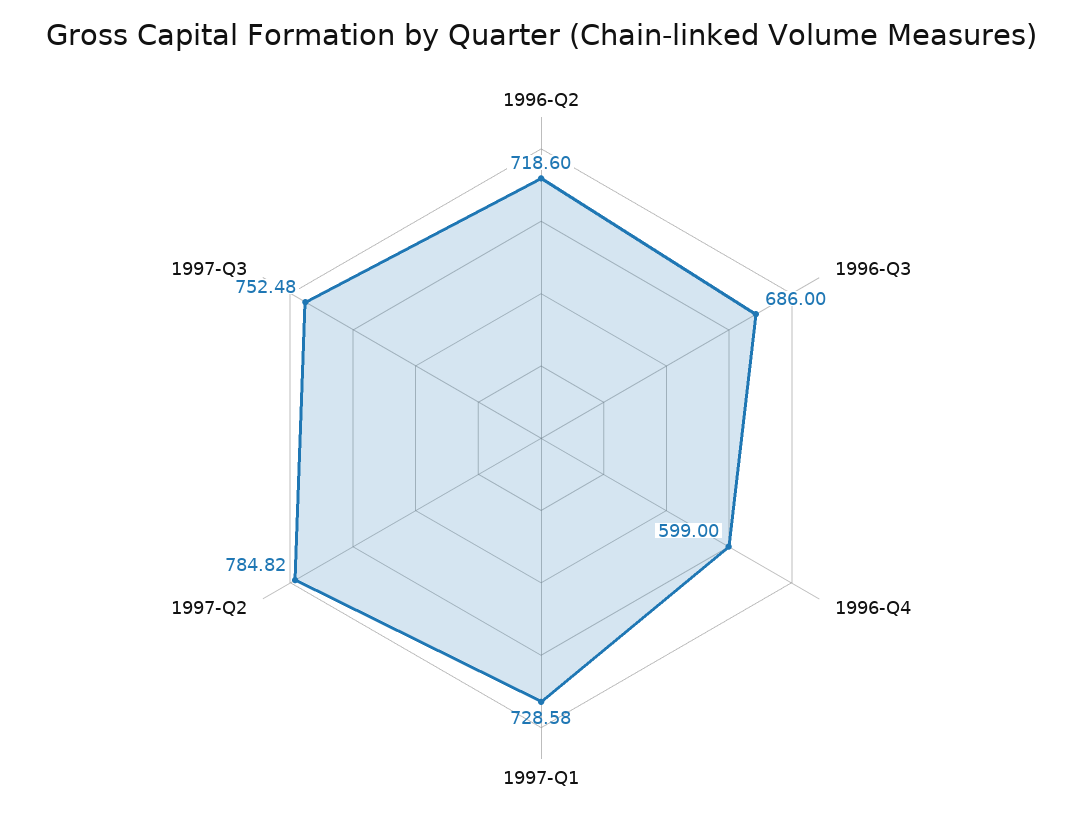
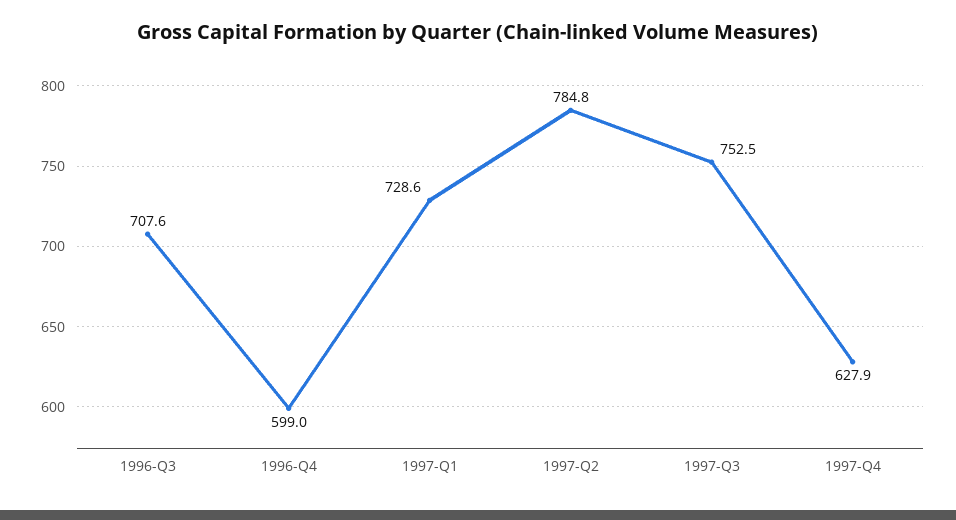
1996-Q2: 718.6 -> none
1996-Q3: 686 -> 707.6
1997-Q4: none -> 627.9

